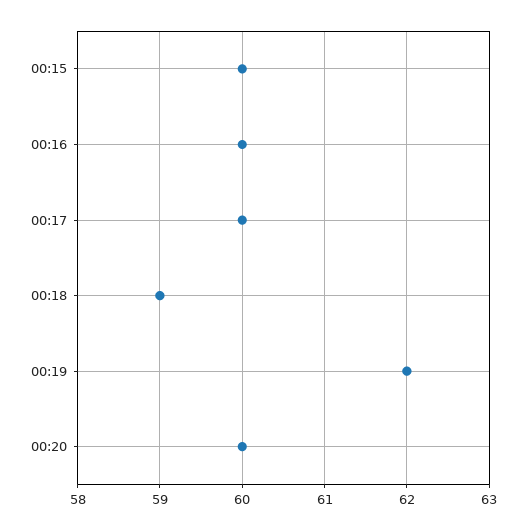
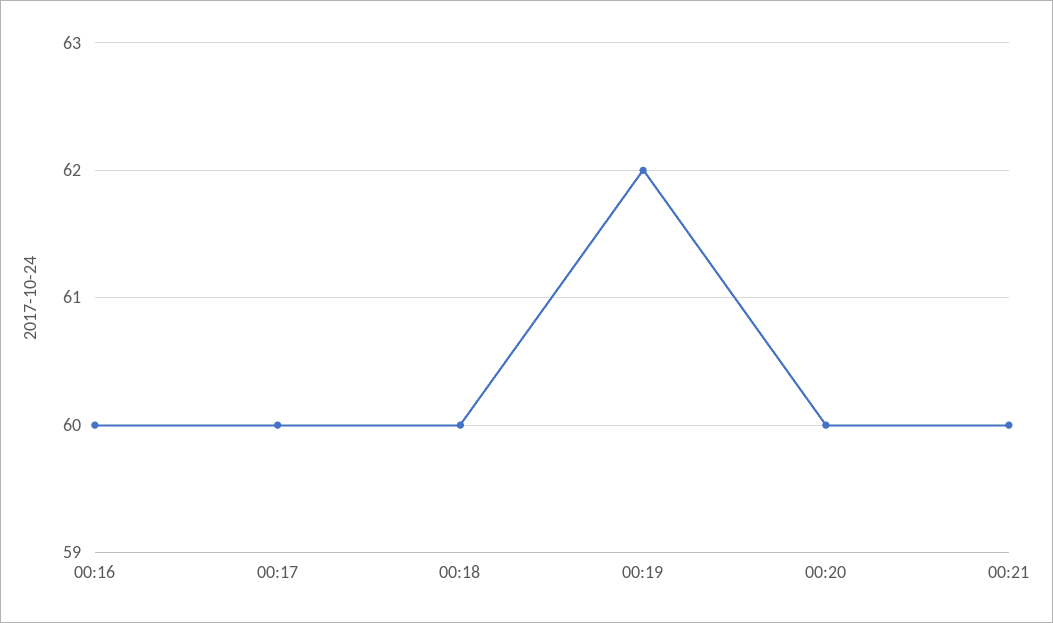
00:15: 60 -> none
00:18: 59 -> 60
00:21: none -> 60

